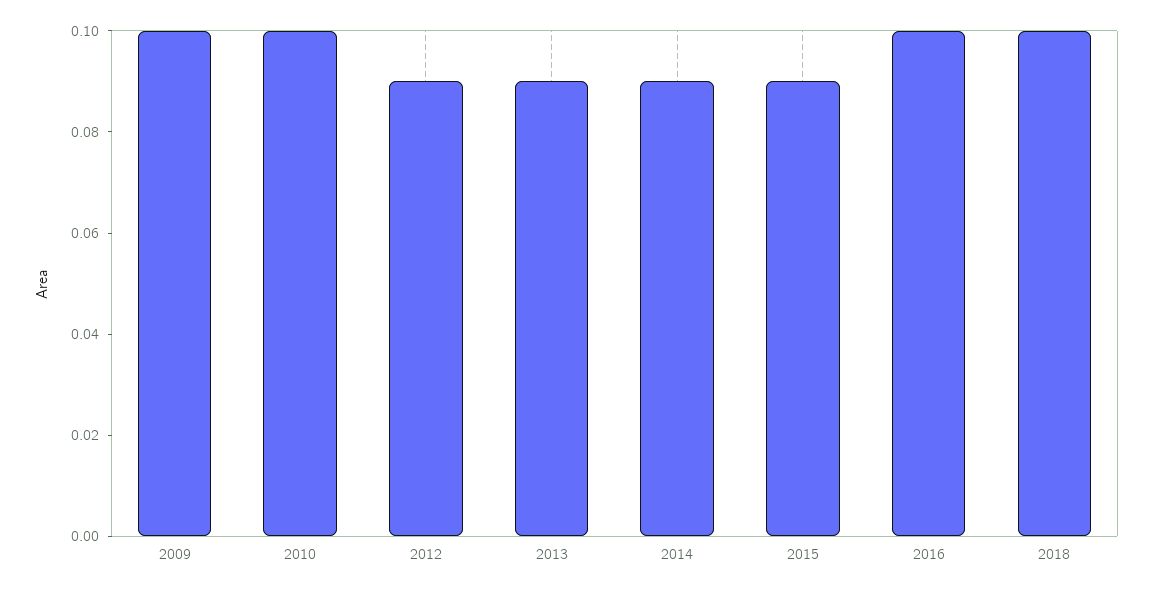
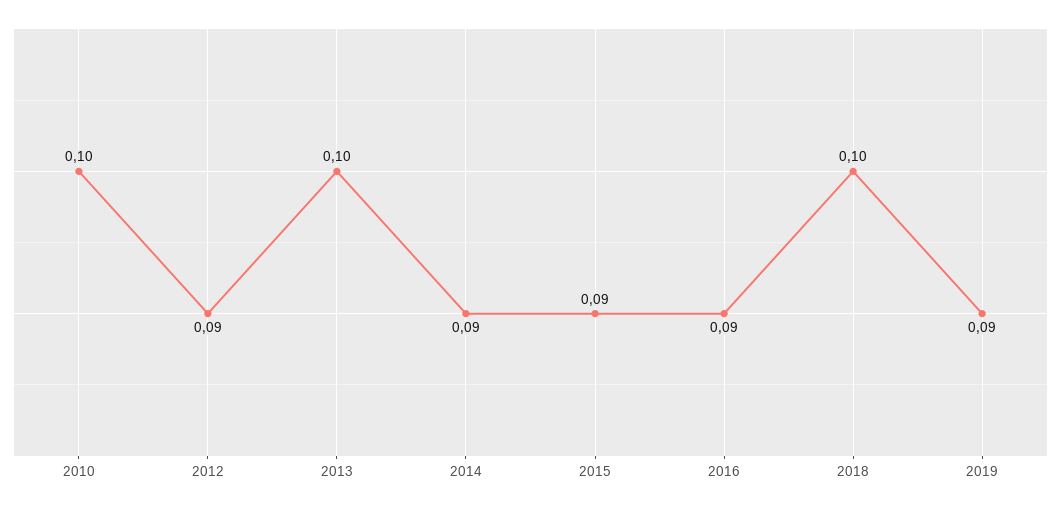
2009: 0.1 -> none
2013: 0.09 -> 0.1
2016: 0.1 -> 0.09
2019: none -> 0.09

